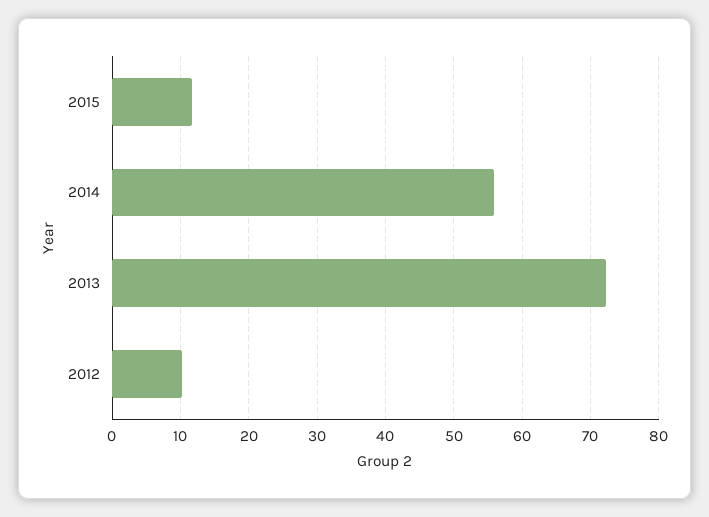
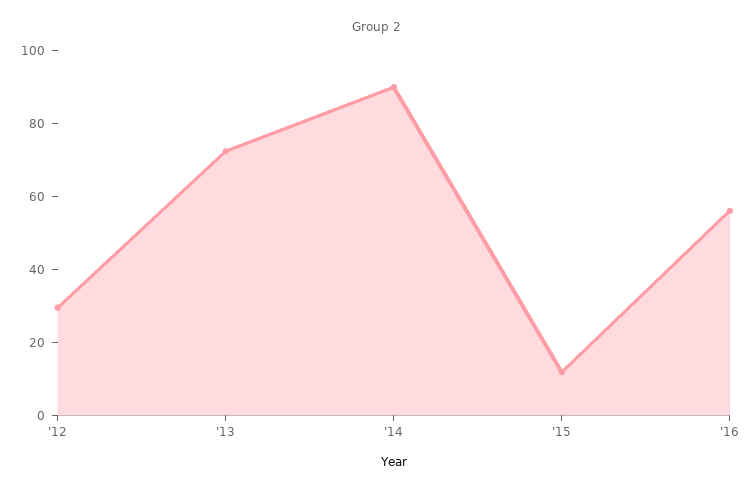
2014: 56 -> 90
2012: 10 -> 30
'16: none -> 55

